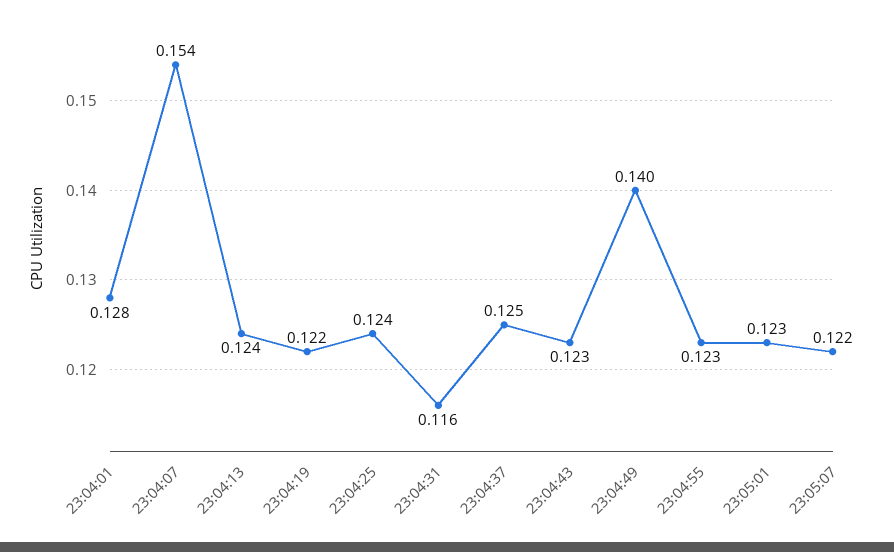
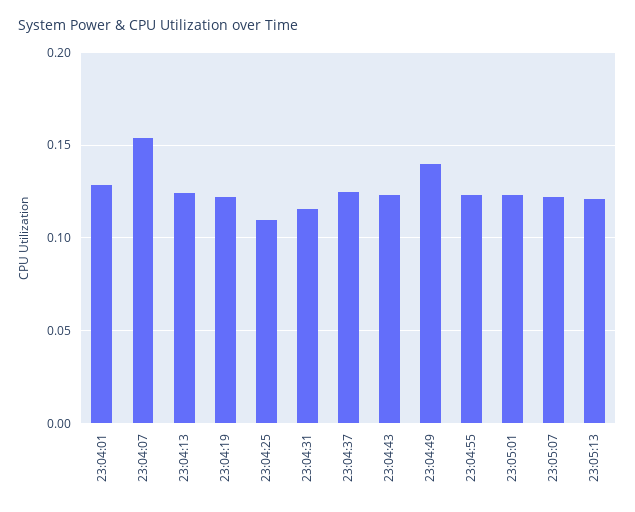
23:04:25: 0.124 -> 0.11
23:05:13: none -> 0.12

